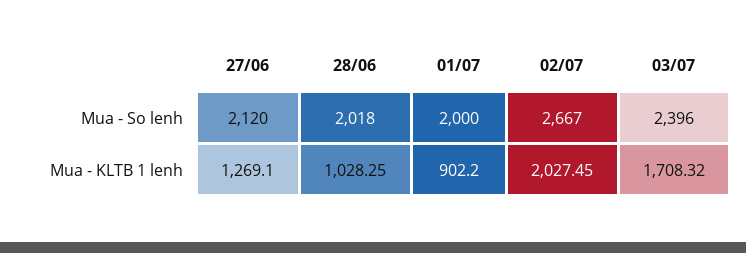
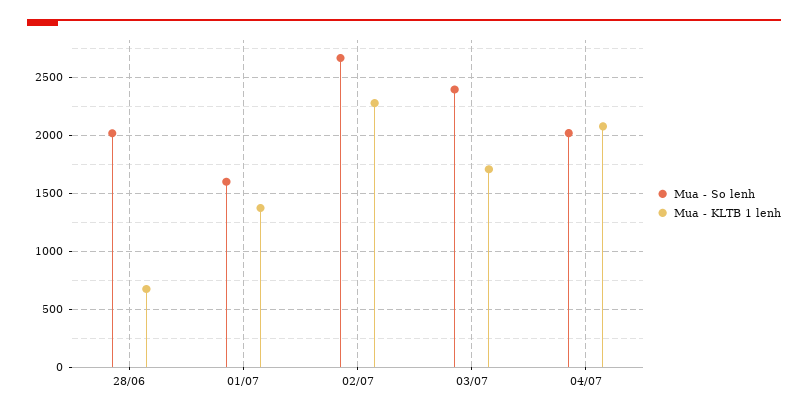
Mua - So lenh, 27/06: 2120 -> none
Mua - So lenh, 01/07: 2000 -> 1600
Mua - KLTB 1 lenh, 27/06: 1269.1 -> none
Mua - KLTB 1 lenh, 28/06: 1028.25 -> 700
Mua - KLTB 1 lenh, 01/07: 902.2 -> 1400
Mua - KLTB 1 lenh, 02/07: 2027.45 -> 2300
Mua - So lenh, 04/07: none -> 2000
Mua - KLTB 1 lenh, 04/07: none -> 2100

